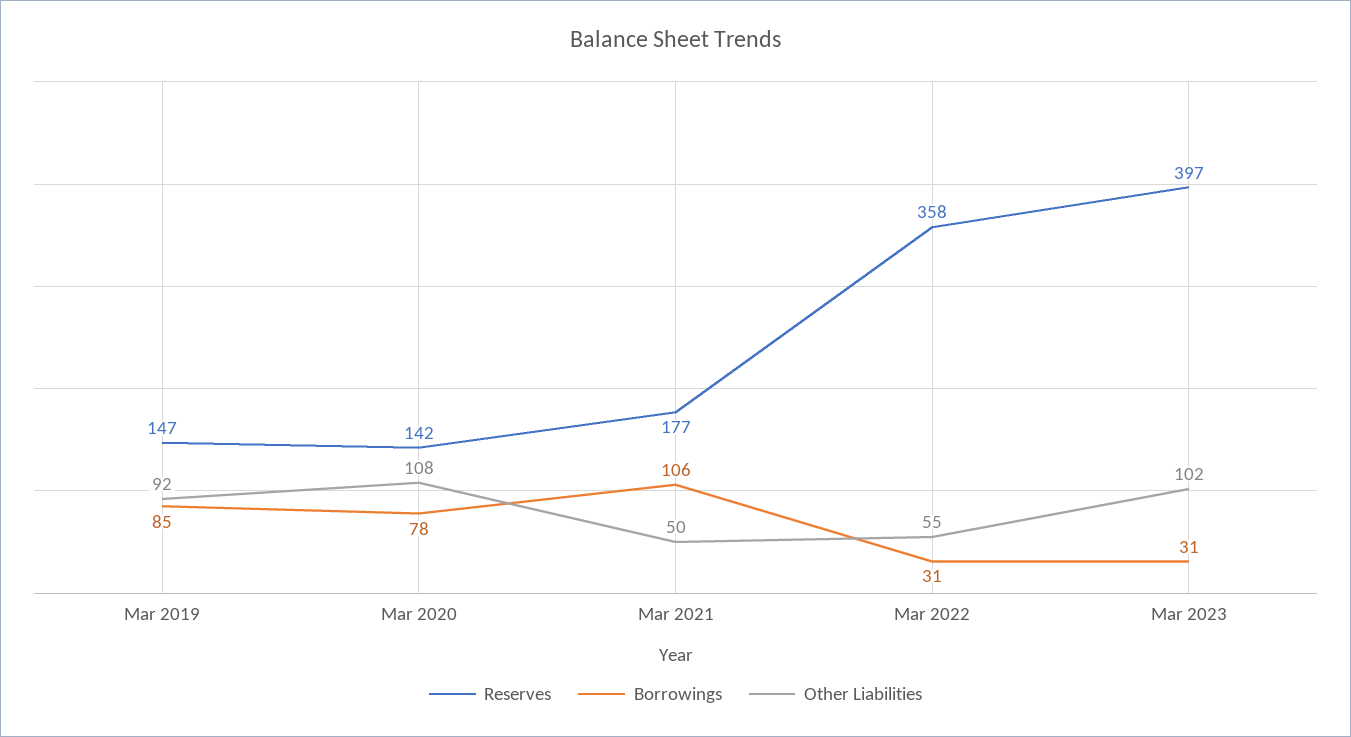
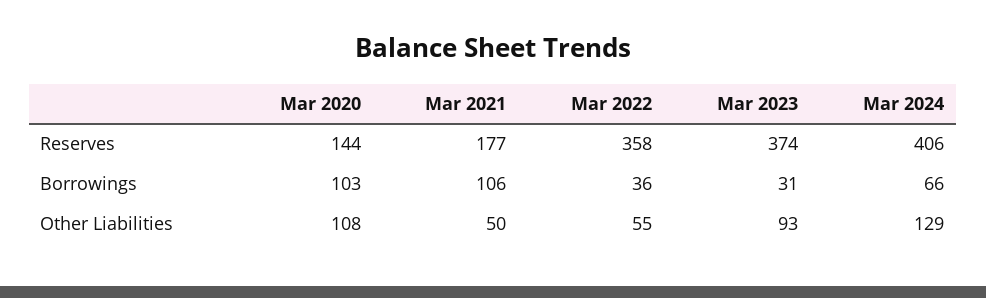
Reserves, Mar 2019: 147 -> none
Borrowings, Mar 2019: 85 -> none
Other Liabilities, Mar 2019: 92 -> none
Reserves, Mar 2020: 142 -> 144
Borrowings, Mar 2020: 78 -> 103
Borrowings, Mar 2022: 31 -> 36
Reserves, Mar 2023: 397 -> 374
Other Liabilities, Mar 2023: 102 -> 93
Reserves, Mar 2024: none -> 406
Borrowings, Mar 2024: none -> 66
Other Liabilities, Mar 2024: none -> 129

